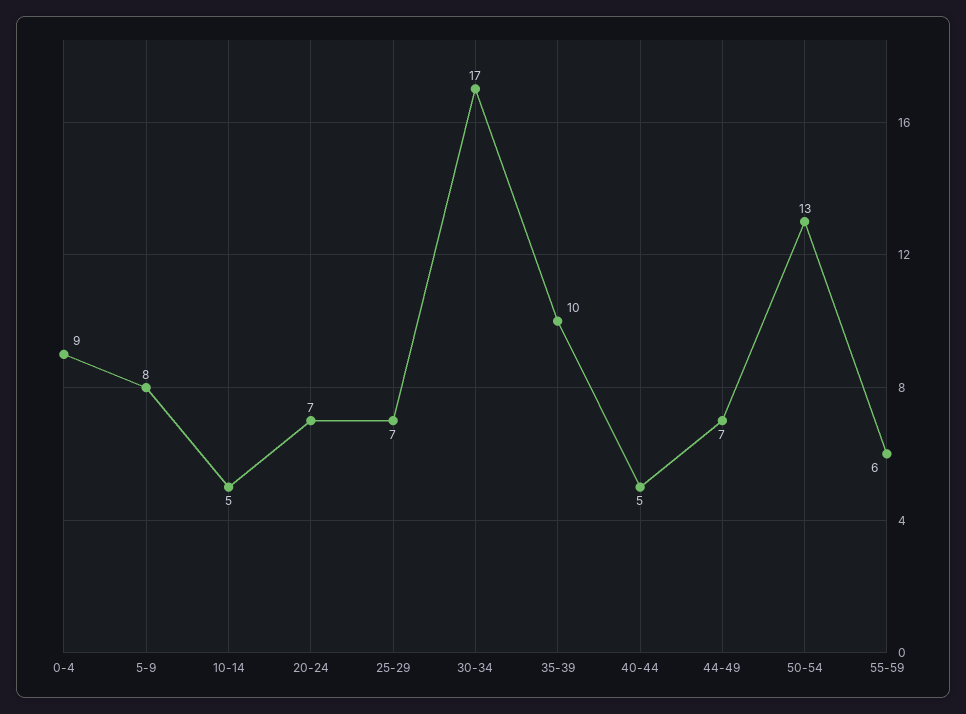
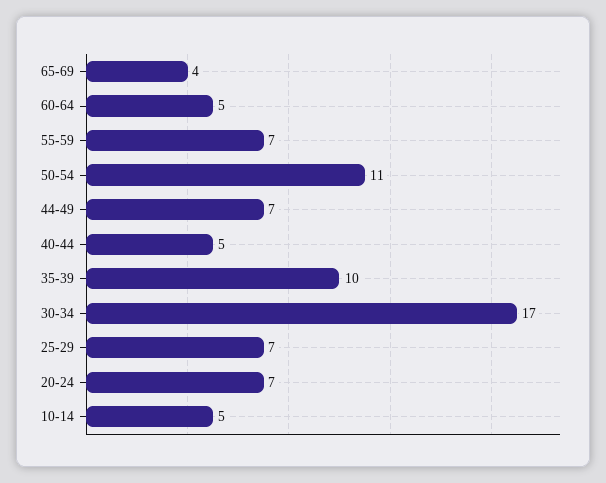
0-4: 9 -> none
5-9: 8 -> none
50-54: 13 -> 11
55-59: 6 -> 7
65-69: none -> 4
60-64: none -> 5

